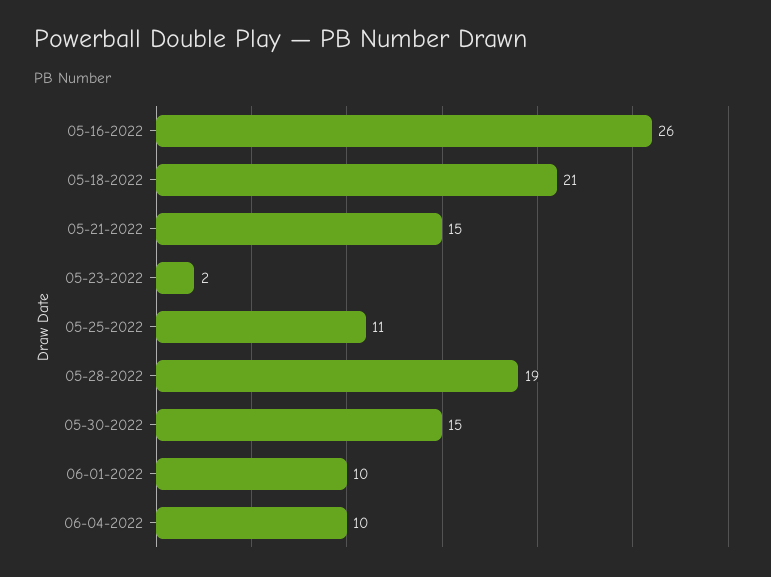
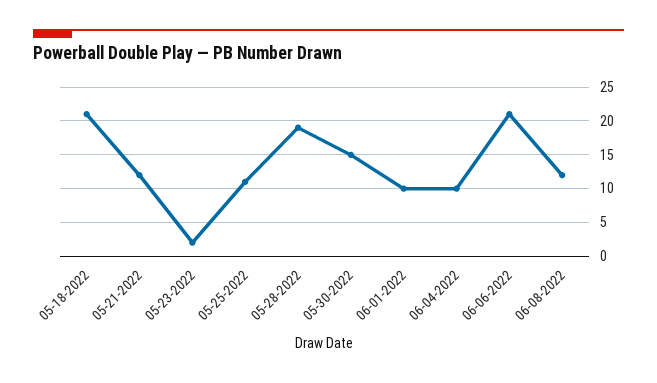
05-16-2022: 26 -> none
05-21-2022: 15 -> 12
06-06-2022: none -> 21
06-08-2022: none -> 12

